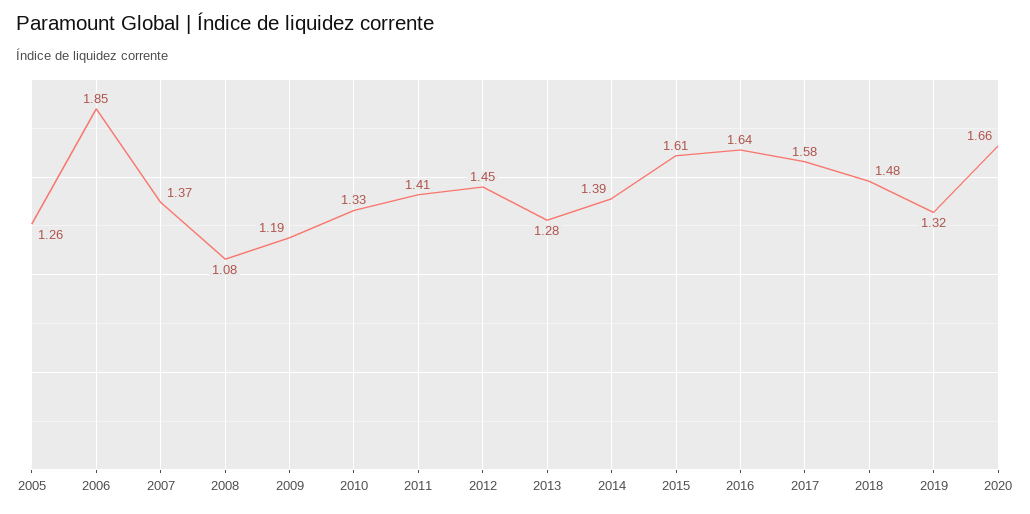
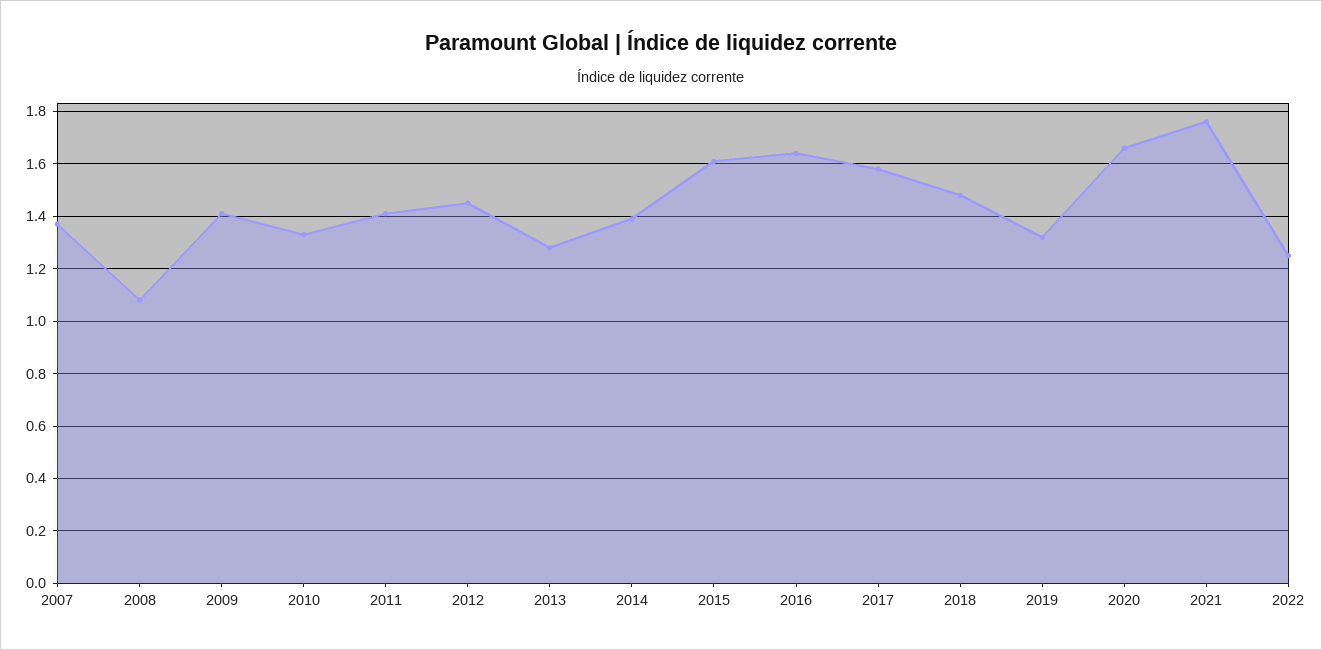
2005: 1.26 -> none
2006: 1.85 -> none
2009: 1.19 -> 1.4
2021: none -> 1.75
2022: none -> 1.25

